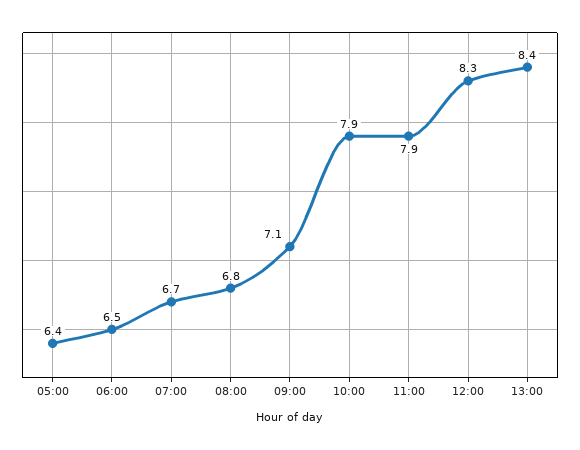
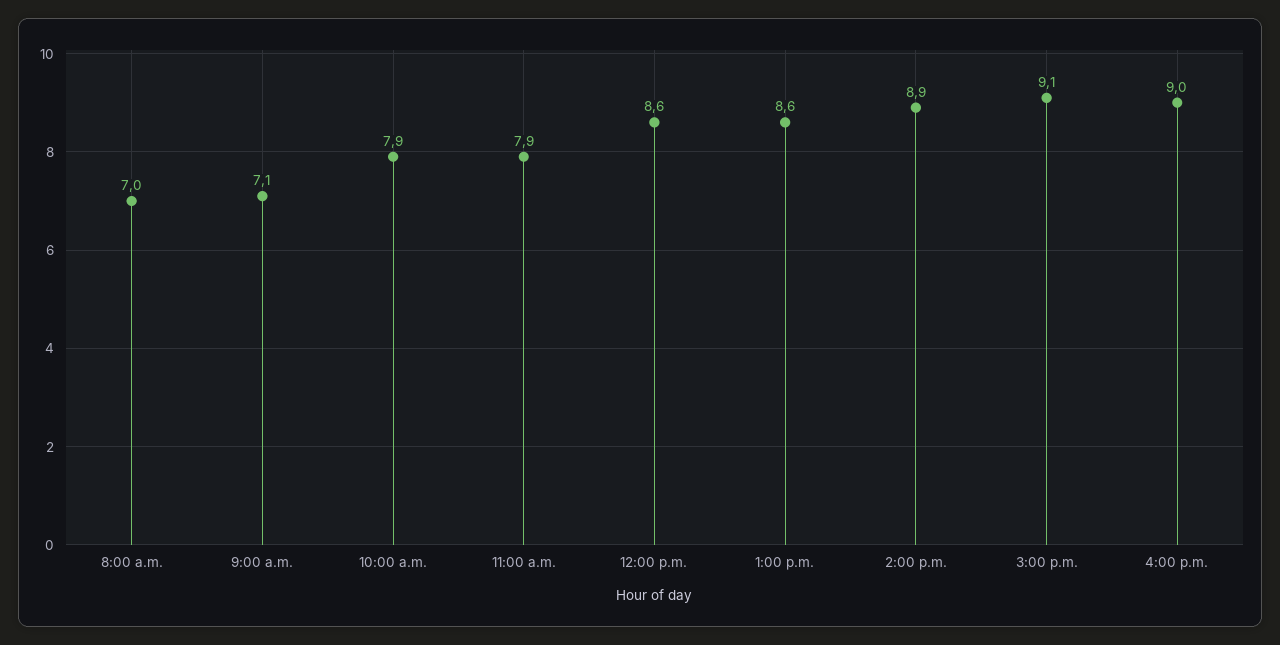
05:00: 6.4 -> none
06:00: 6.5 -> none
07:00: 6.7 -> none
08:00: 6.8 -> 7
12:00: 8.3 -> 8.6
13:00: 8.4 -> 8.6
2:00 p.m.: none -> 8.9
3:00 p.m.: none -> 9.1
4:00 p.m.: none -> 9

